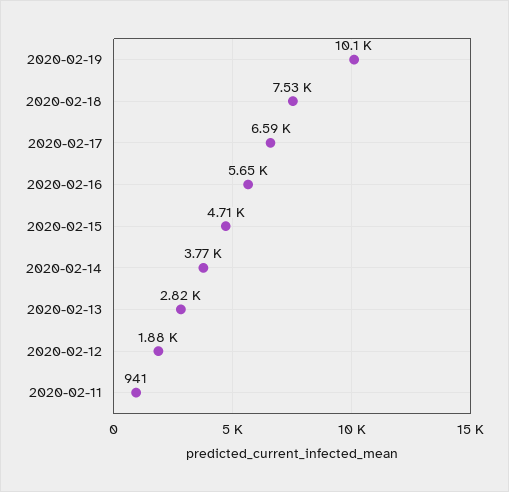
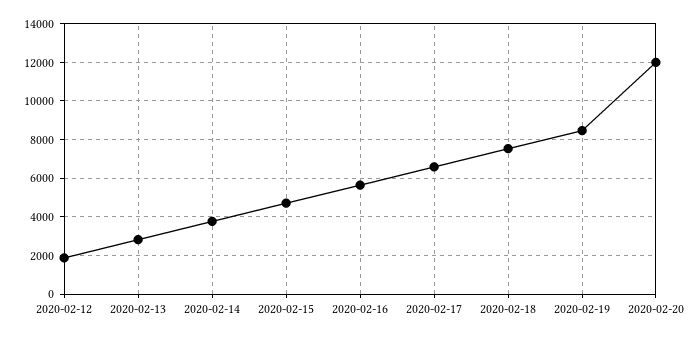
2020-02-19: 10100 -> 8500
2020-02-11: 941 -> none
2020-02-20: none -> 12000

